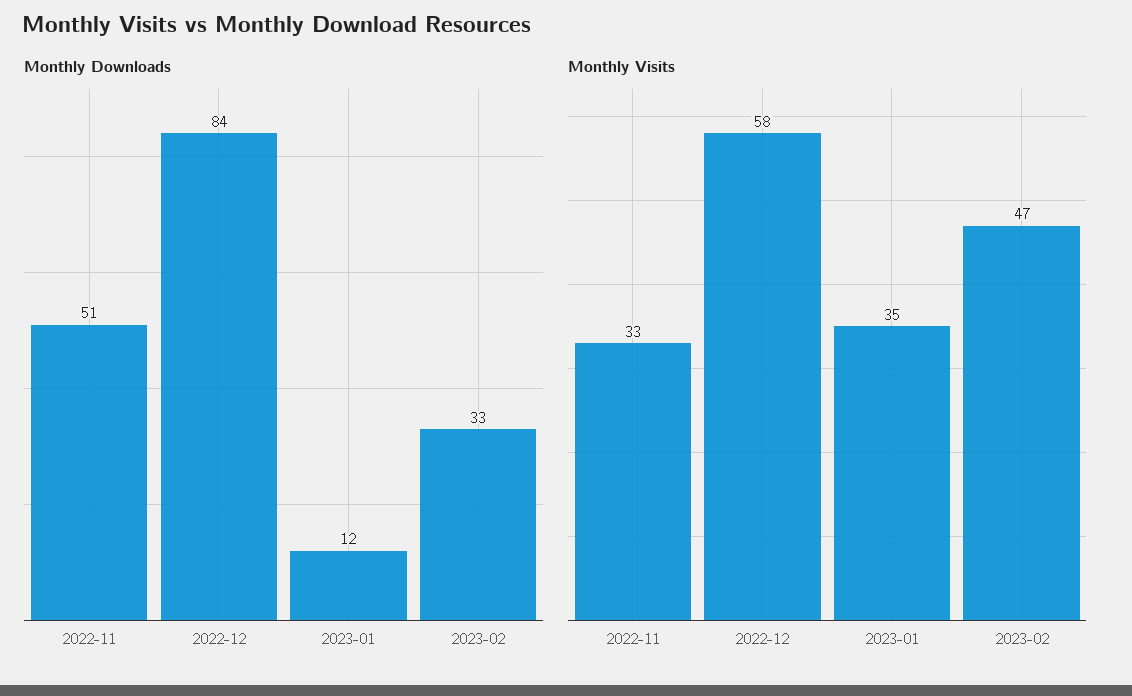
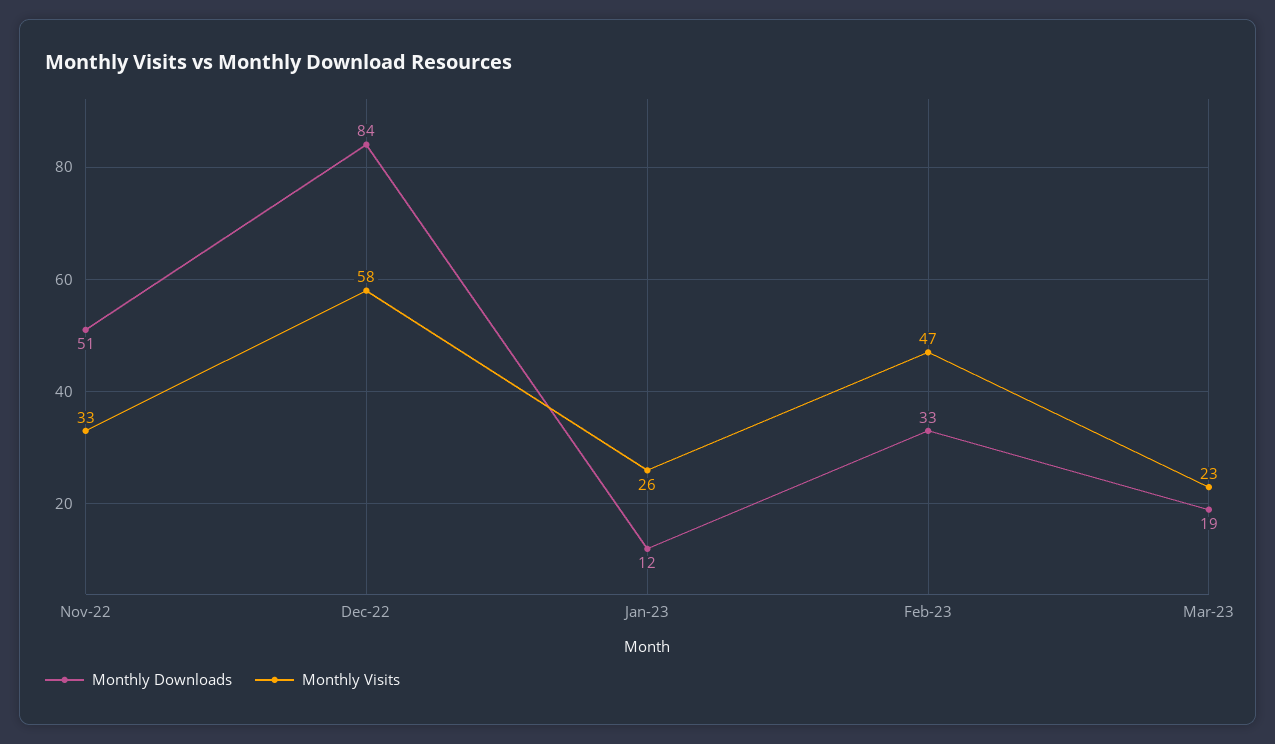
Monthly Visits, 2023-01: 35 -> 26
Monthly Downloads, Mar-23: none -> 19
Monthly Visits, Mar-23: none -> 23

